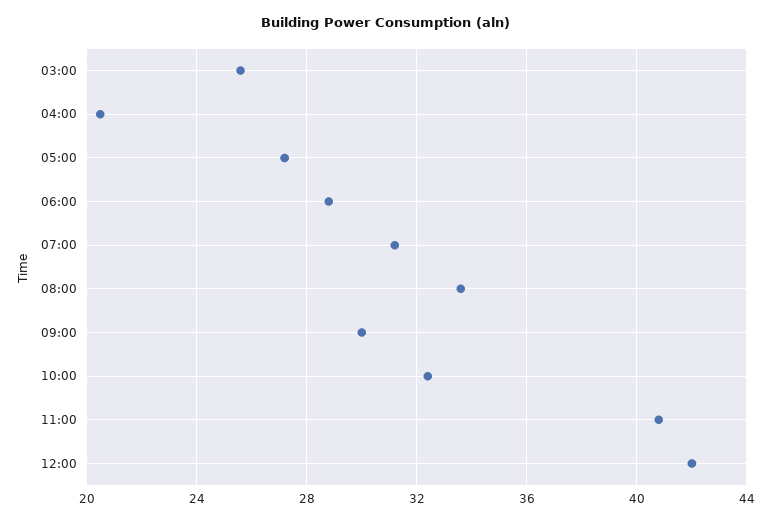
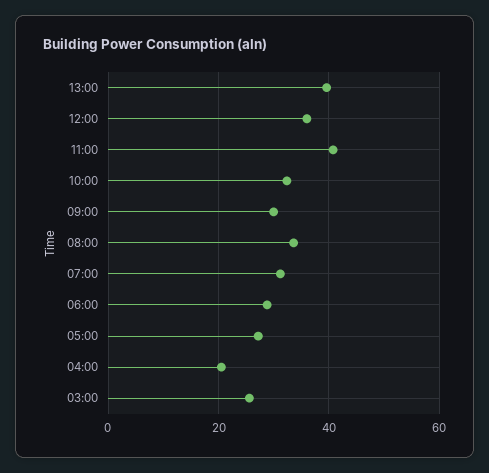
12:00: 42 -> 36
13:00: none -> 40

